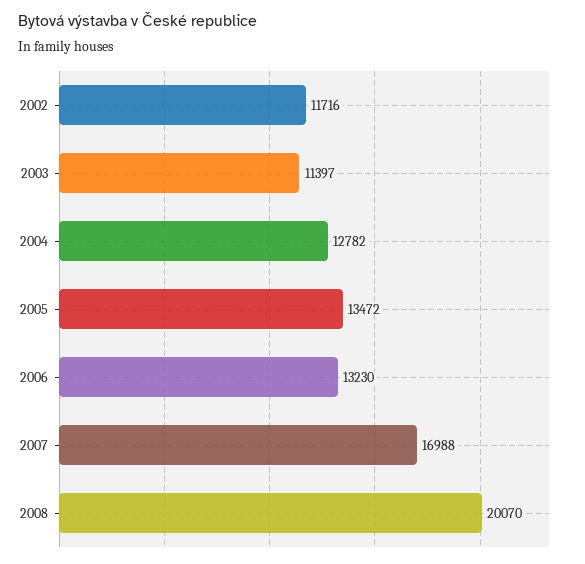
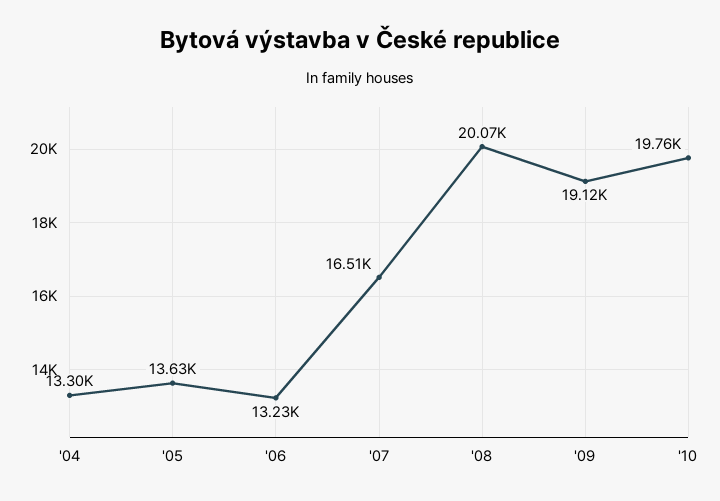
2002: 11716 -> none
2003: 11397 -> none
2004: 12782 -> 13300
2005: 13472 -> 13630
2007: 16988 -> 16510
'09: none -> 19120
'10: none -> 19760

